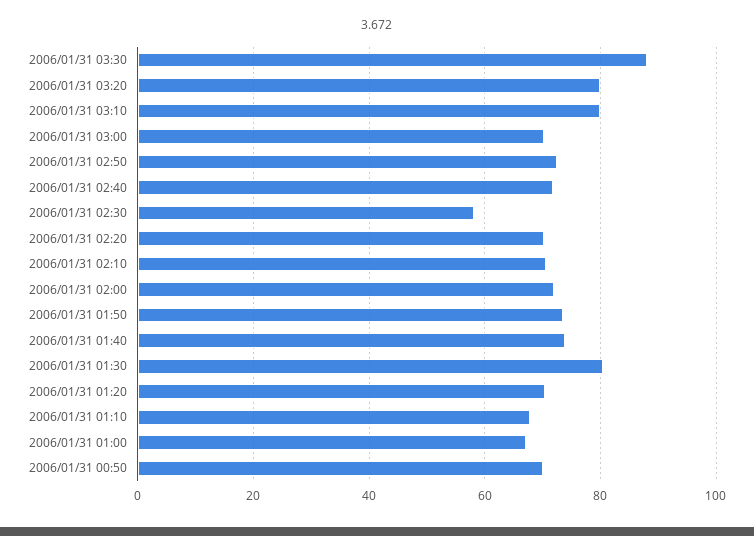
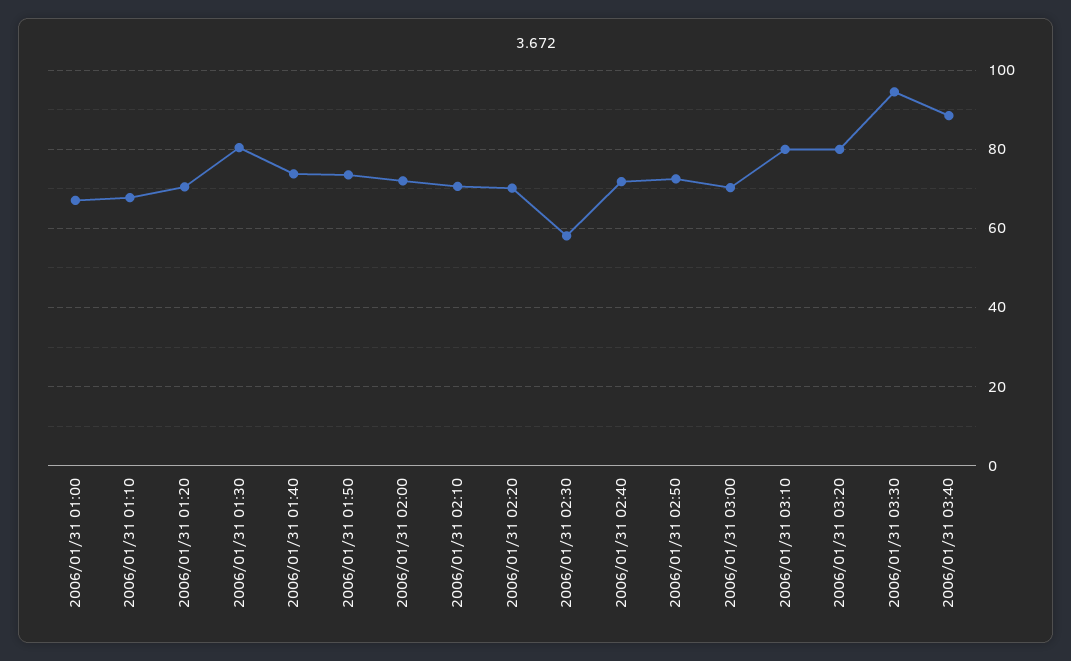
2006/01/31 03:30: 88 -> 94
2006/01/31 00:50: 70 -> none
2006/01/31 03:40: none -> 88

